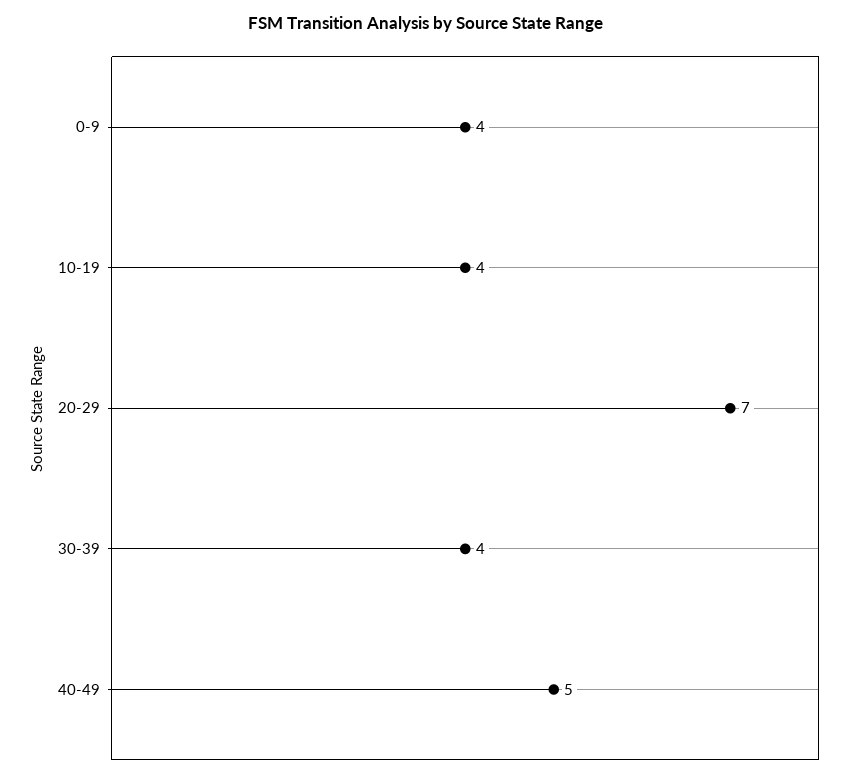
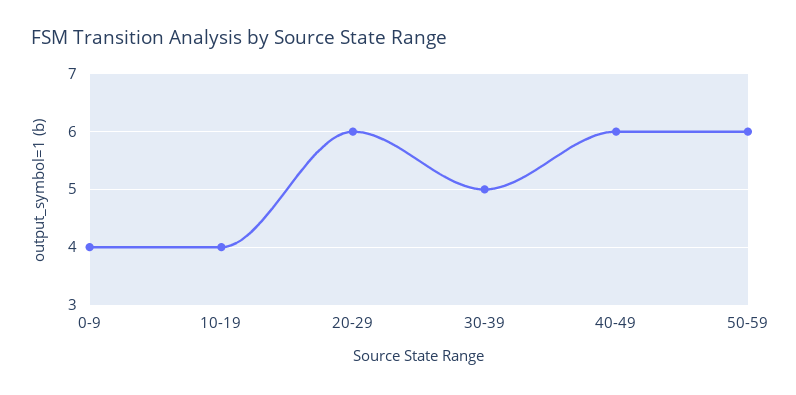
20-29: 7 -> 6
30-39: 4 -> 5
40-49: 5 -> 6
50-59: none -> 6

